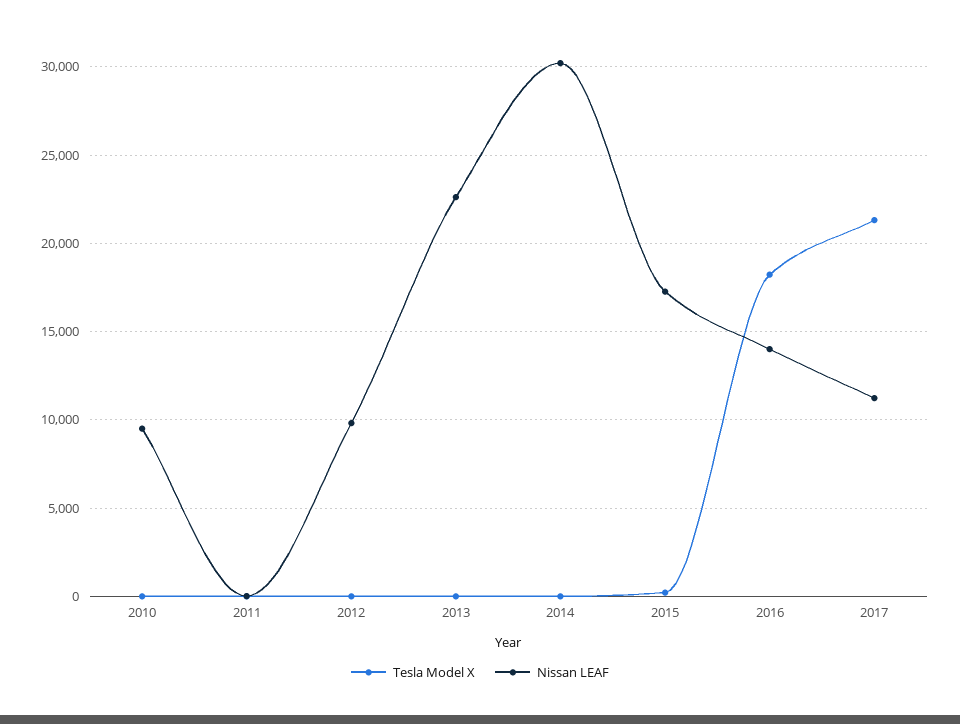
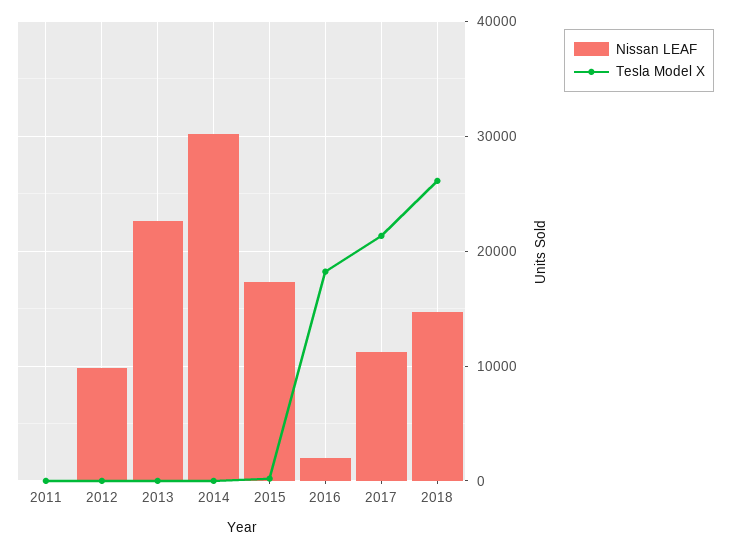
Tesla Model X, 2010: 0 -> none
Nissan LEAF, 2010: 9500 -> none
Nissan LEAF, 2016: 14000 -> 2000
Nissan LEAF, 2018: none -> 15000
Tesla Model X, 2018: none -> 26000

